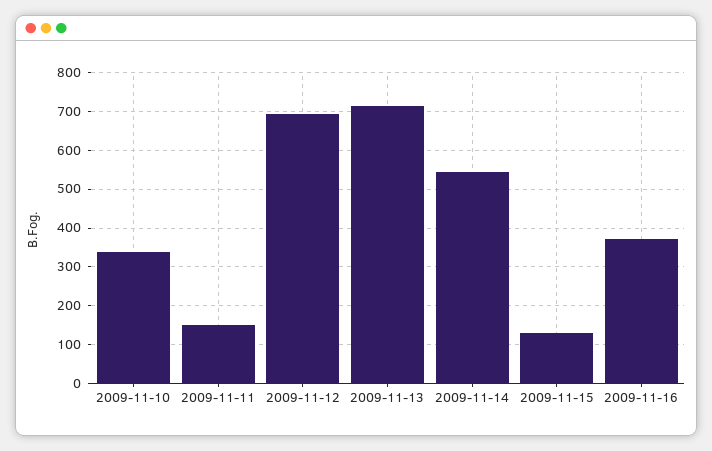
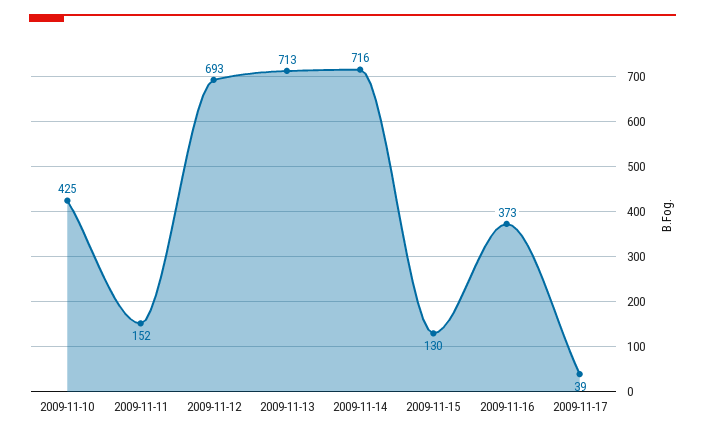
2009-11-10: 340 -> 425
2009-11-14: 540 -> 716
2009-11-17: none -> 39

